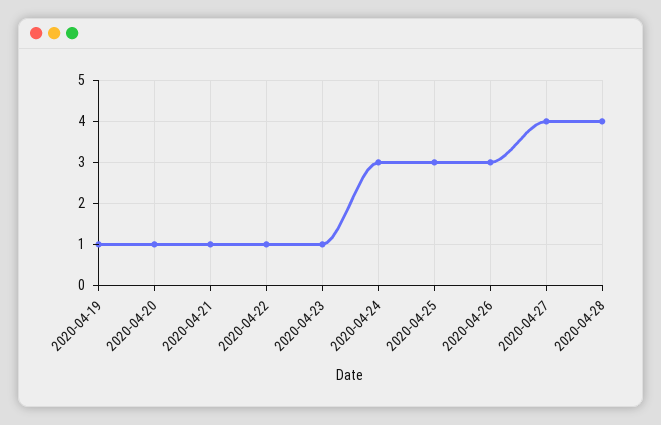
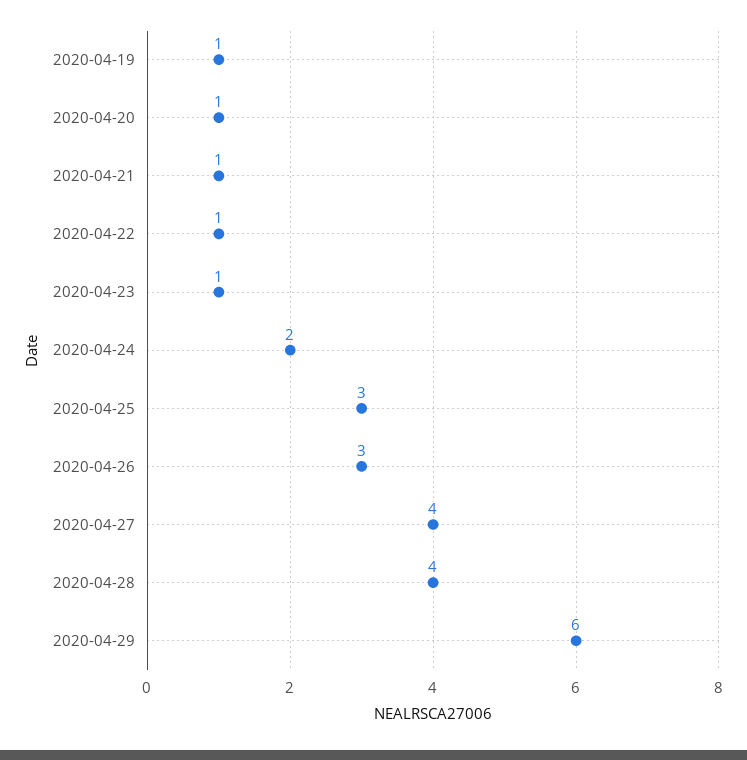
2020-04-24: 3 -> 2
2020-04-29: none -> 6

